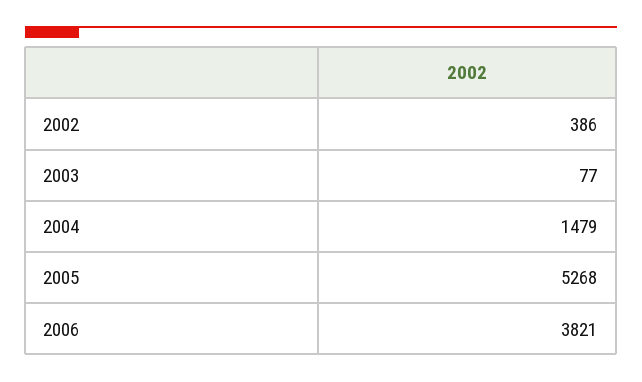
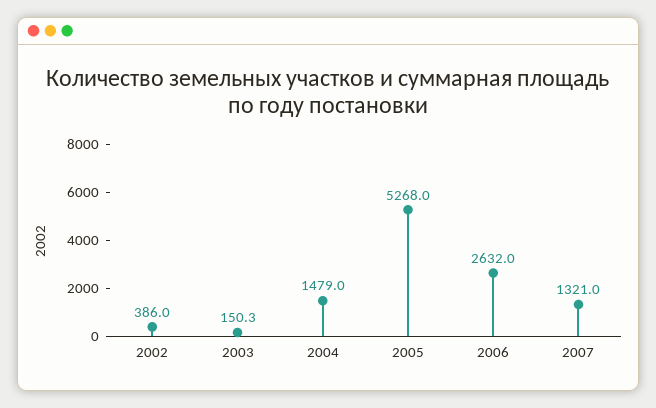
2003: 77 -> 150.3
2006: 3821 -> 2632
2007: none -> 1321

